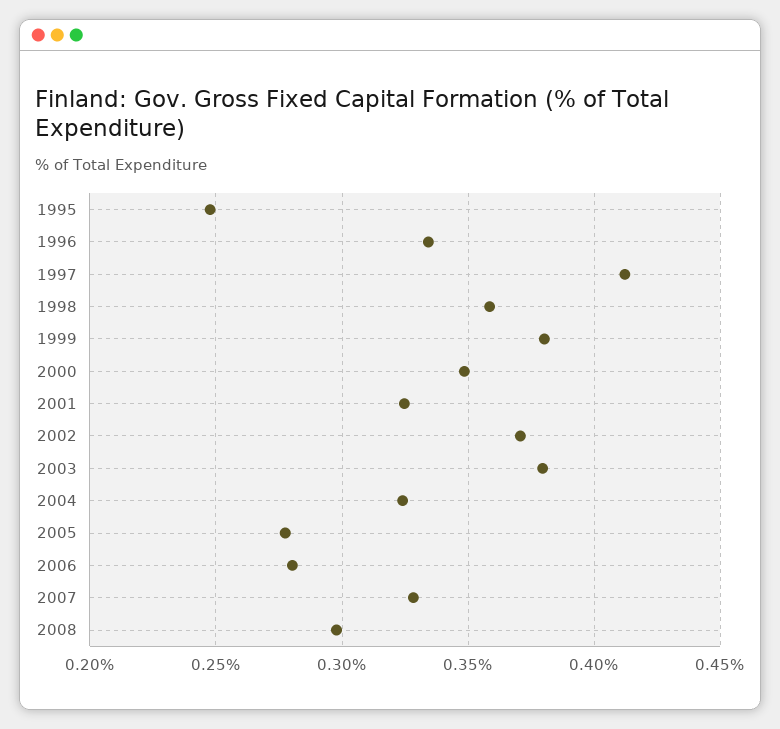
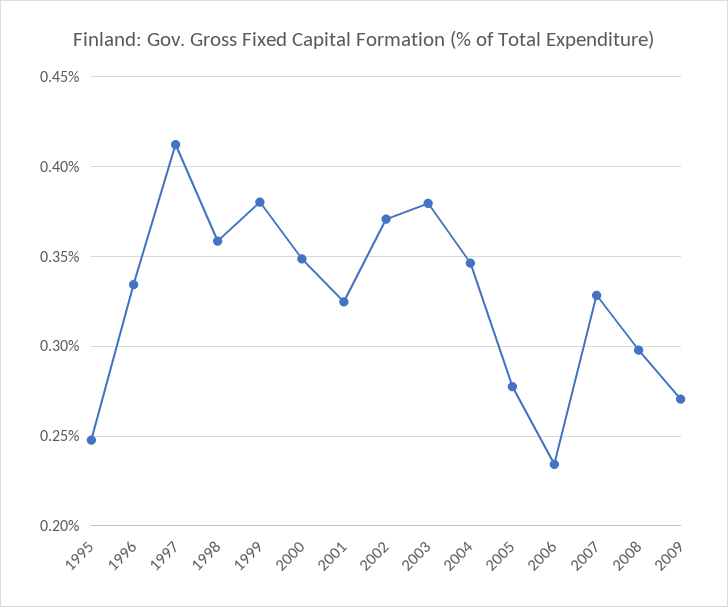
2004: 0.325 -> 0.345
2006: 0.28 -> 0.235
2009: none -> 0.27

